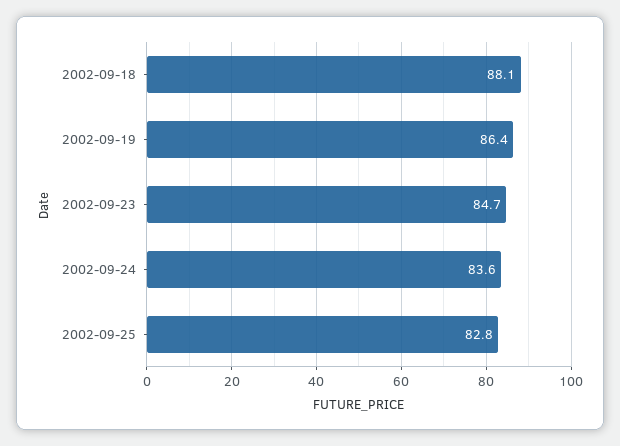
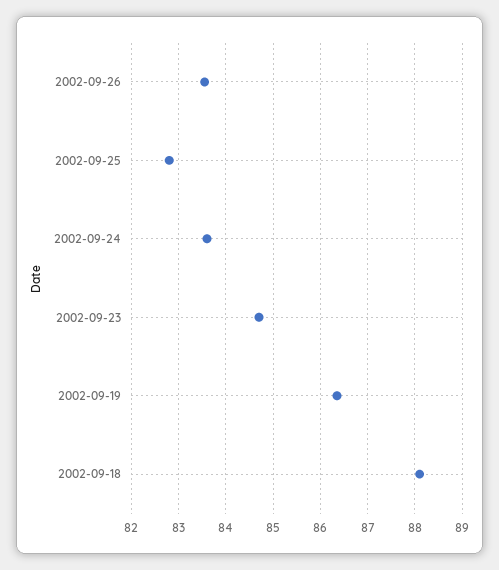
2002-09-26: none -> 83.6

